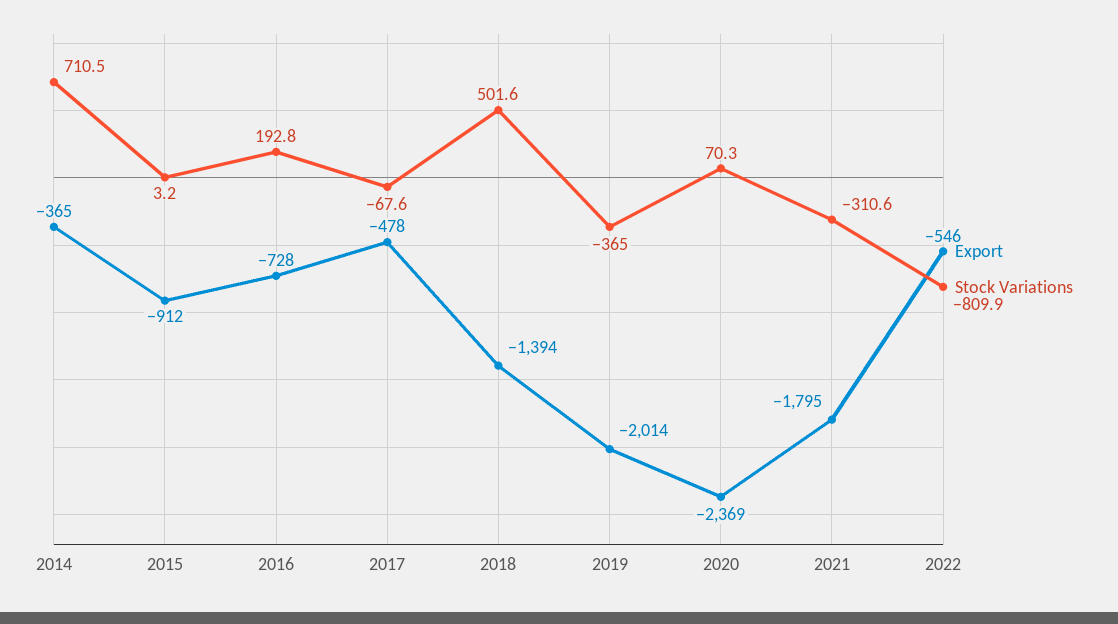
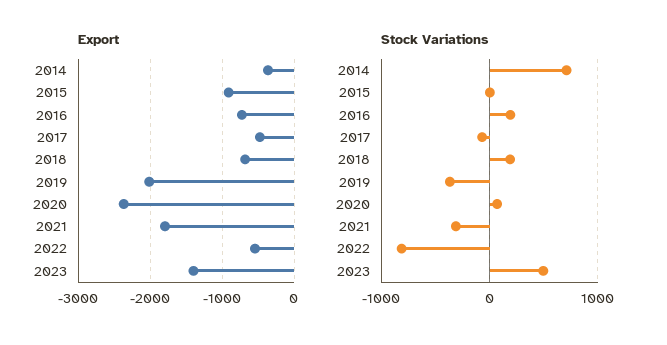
Export, 2018: -1394 -> -700
Stock Variations, 2018: 501.6 -> 200
Export, 2023: none -> -1400
Stock Variations, 2023: none -> 500

